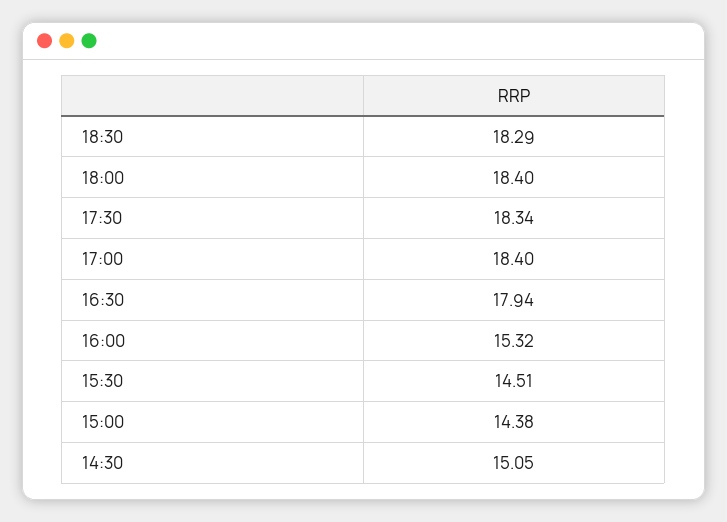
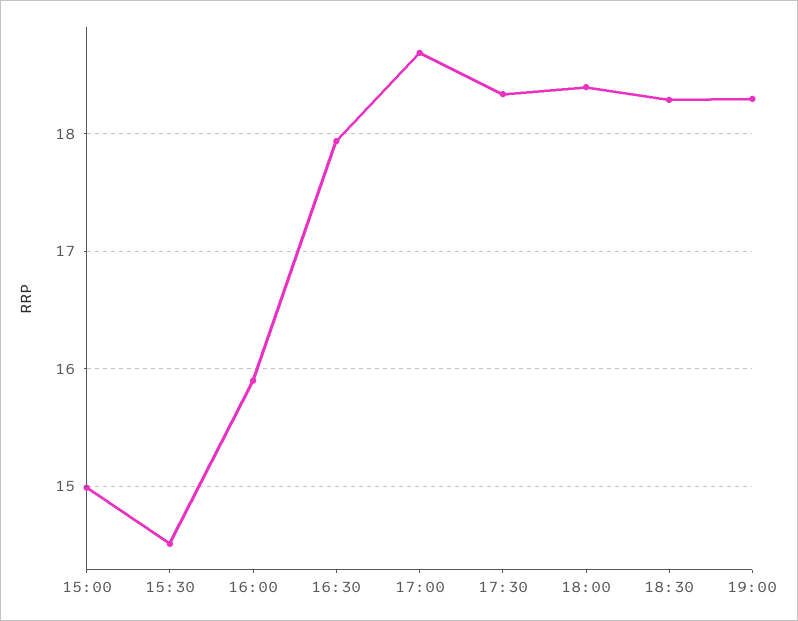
17:00: 18.4 -> 18.7
16:00: 15.32 -> 15.9
15:00: 14.38 -> 15
14:30: 15.05 -> none
19:00: none -> 18.3

